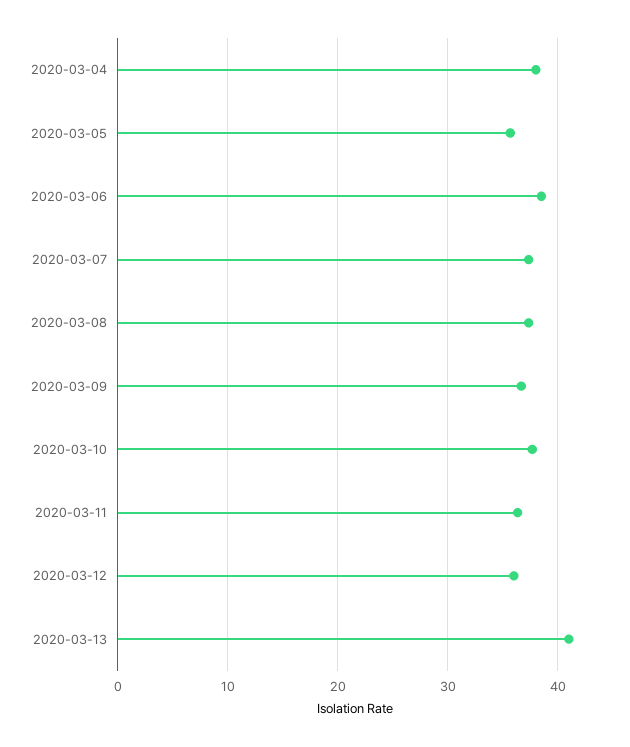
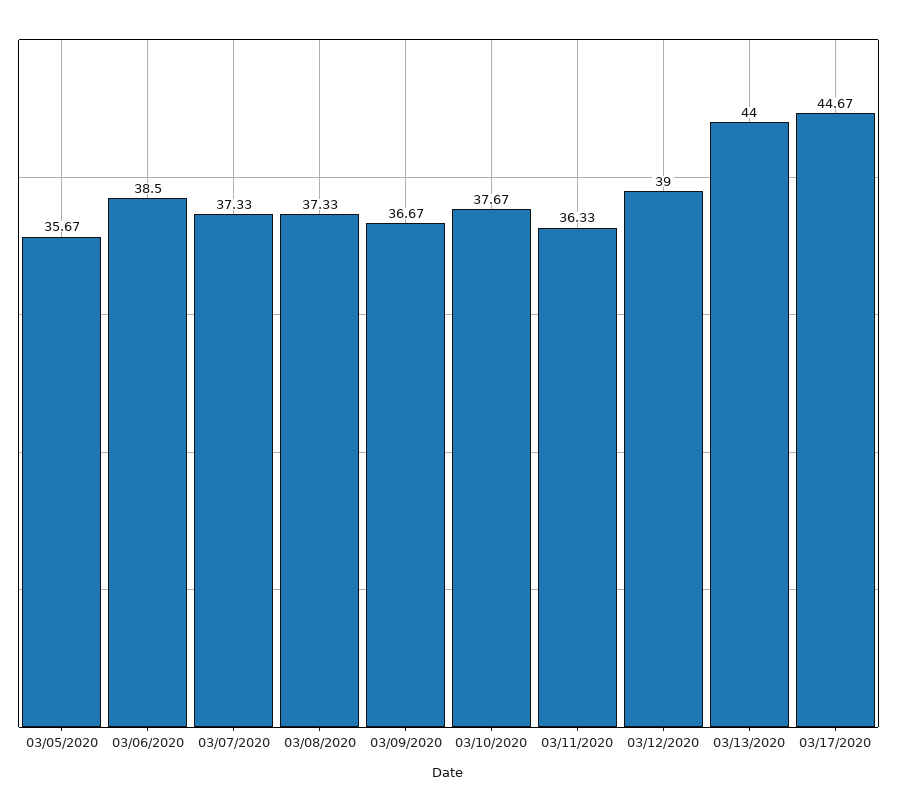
2020-03-04: 38 -> none
2020-03-12: 36 -> 39
2020-03-13: 41 -> 44
03/17/2020: none -> 44.67

